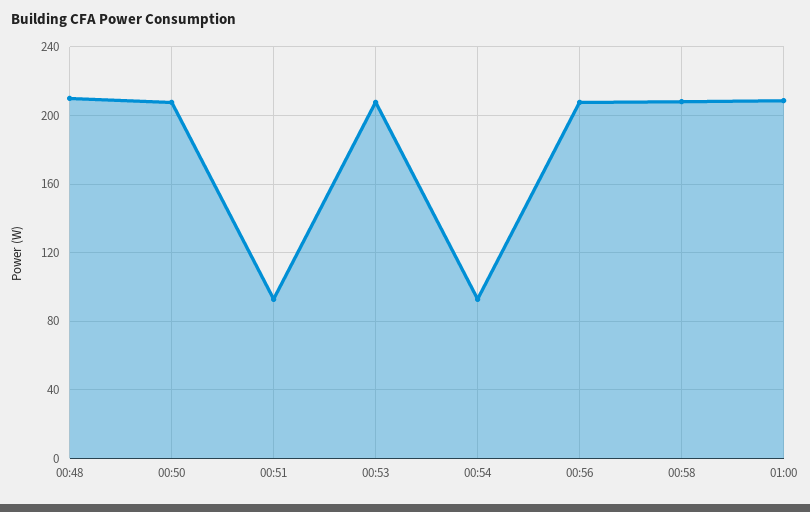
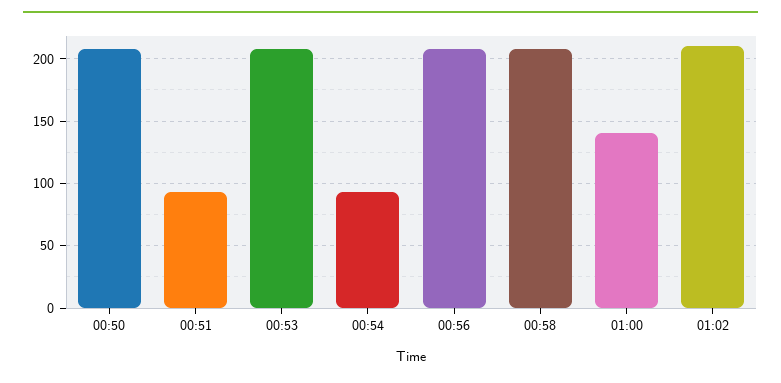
00:48: 210 -> none
01:00: 210 -> 140
01:02: none -> 210

